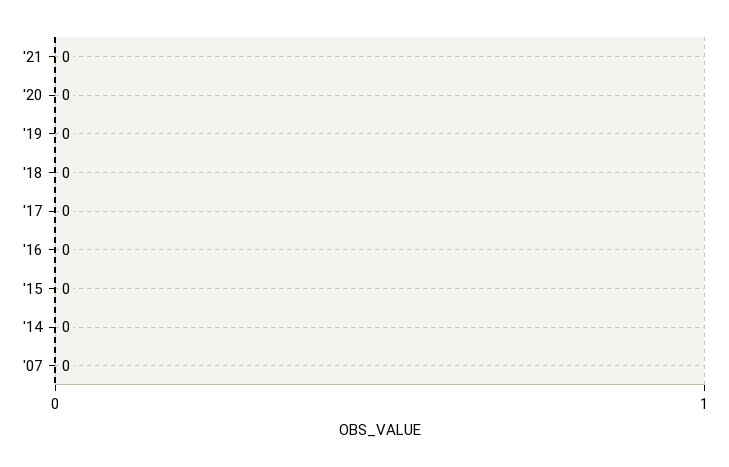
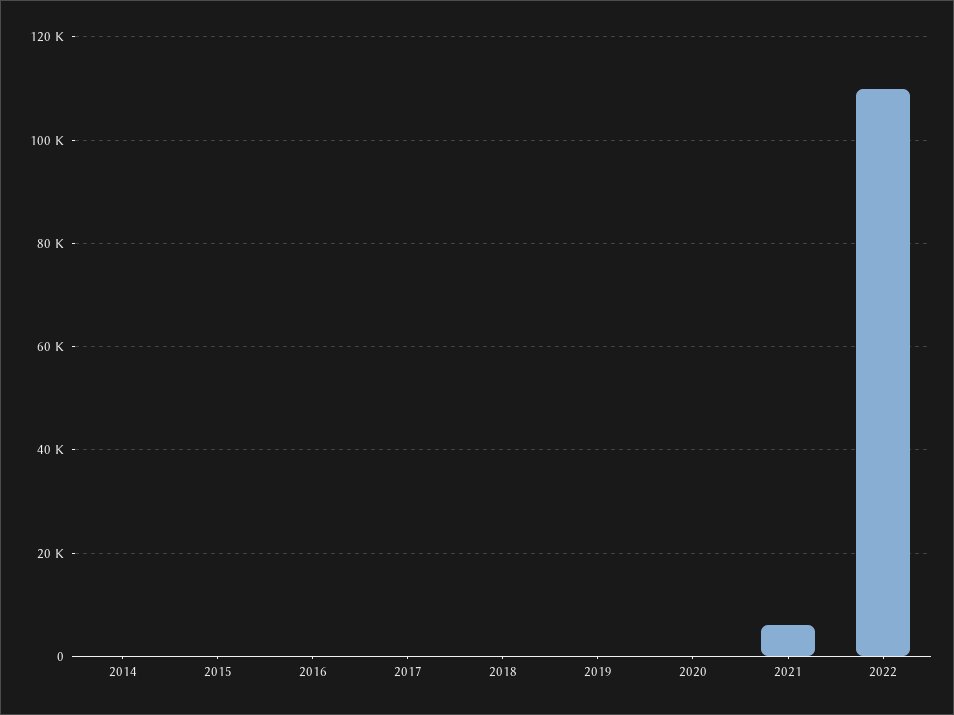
'21: 0 -> 6000
'07: 0 -> none
2022: none -> 110000

